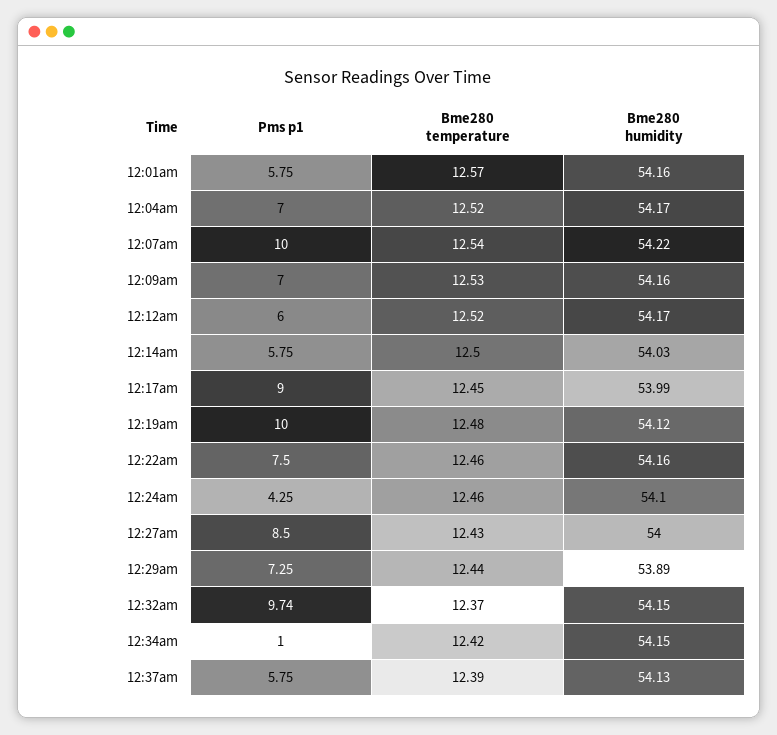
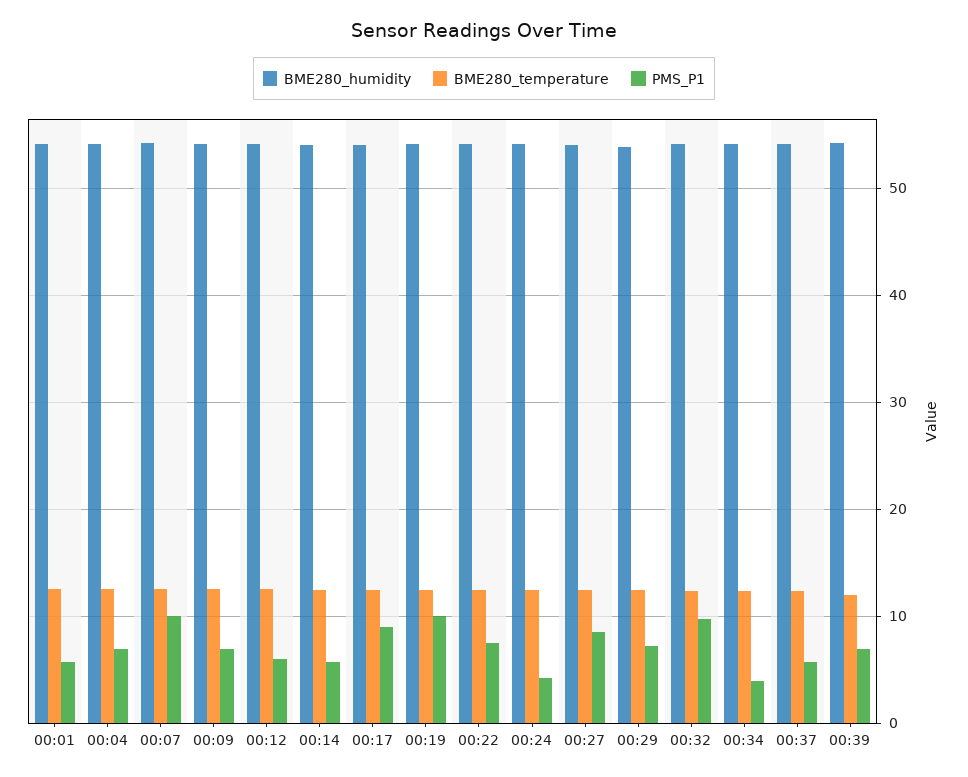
Pms p1, 12:34am: 1 -> 4
Bme280 humidity, 00:39: none -> 54
Bme280 temperature, 00:39: none -> 12
Pms p1, 00:39: none -> 7

